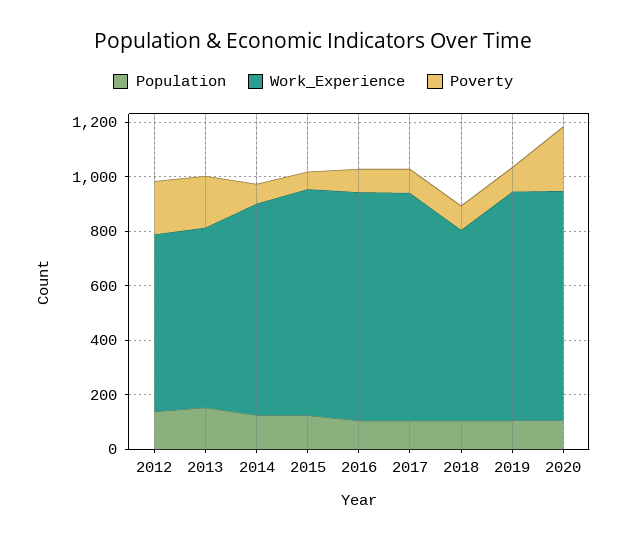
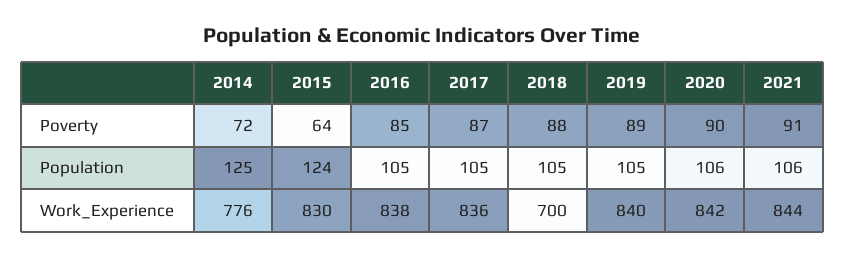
Population, 2012: 150 -> none
Work_Experience, 2012: 650 -> none
Poverty, 2012: 200 -> none
Population, 2013: 150 -> none
Work_Experience, 2013: 650 -> none
Poverty, 2013: 200 -> none
Poverty, 2020: 250 -> 90
Poverty, 2021: none -> 91
Population, 2021: none -> 106
Work_Experience, 2021: none -> 844

